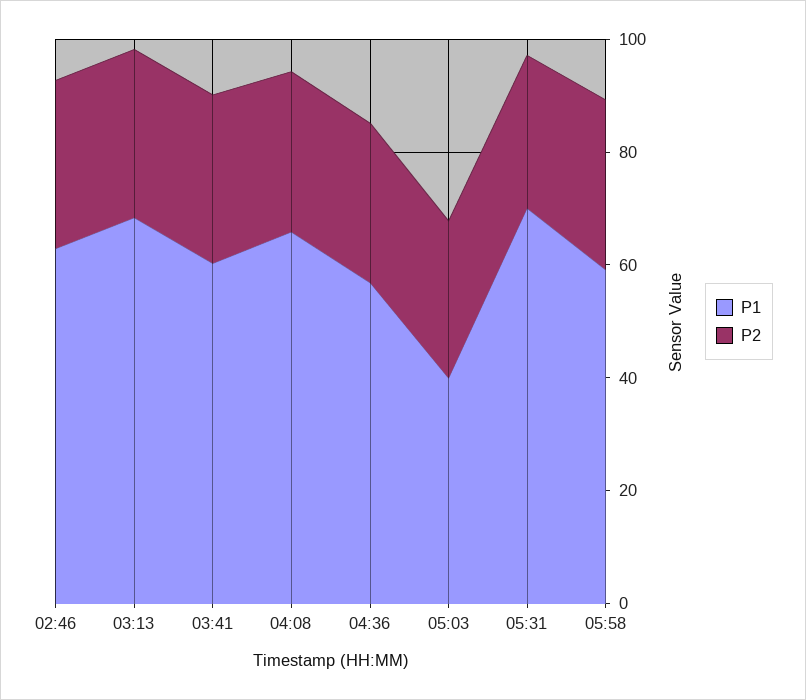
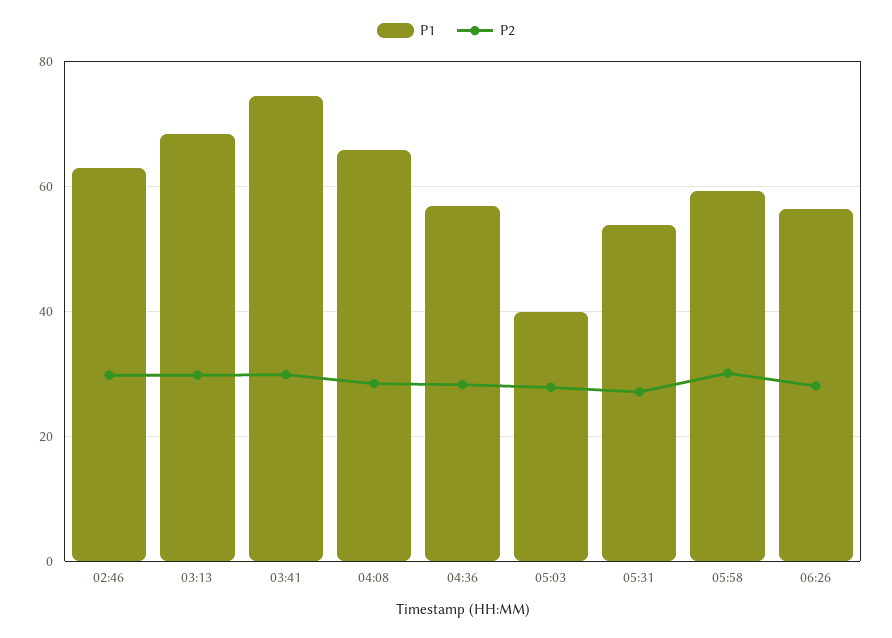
P1, 03:41: 60 -> 74
P1, 05:31: 70 -> 54
P1, 06:26: none -> 56
P2, 06:26: none -> 28

